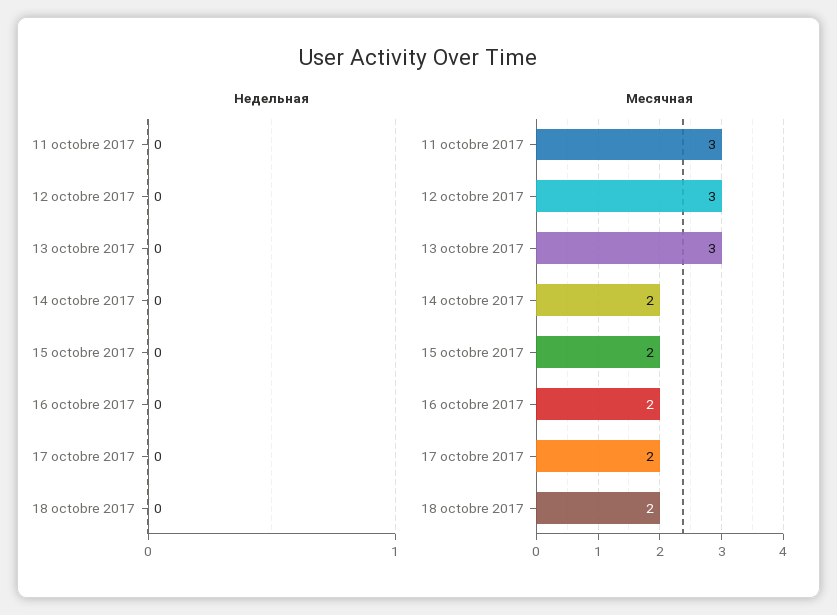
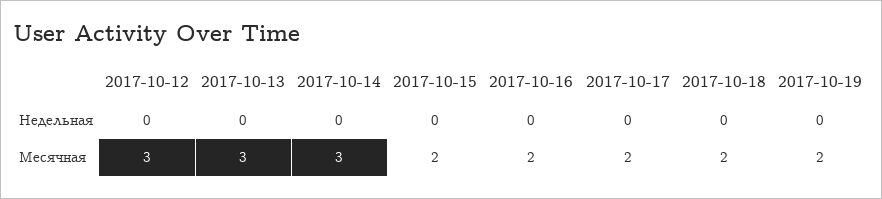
Недельная, 11 octobre 2017: 0 -> none
Месячная, 11 octobre 2017: 3 -> none
Месячная, 14 octobre 2017: 2 -> 3
Недельная, 2017-10-19: none -> 0
Месячная, 2017-10-19: none -> 2

